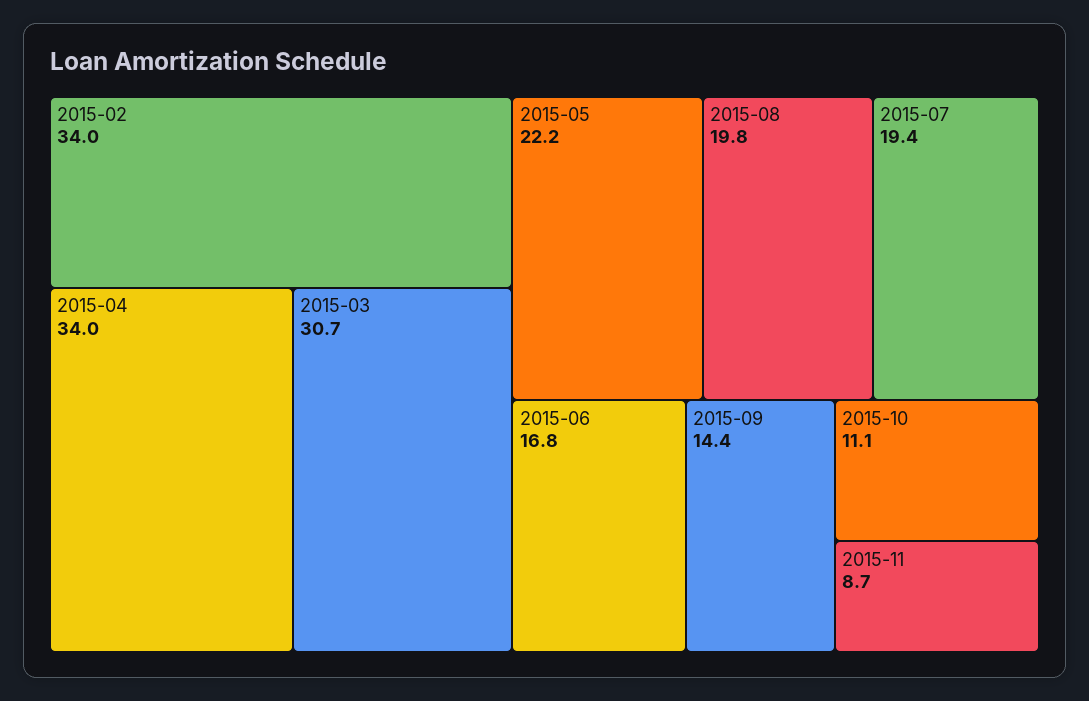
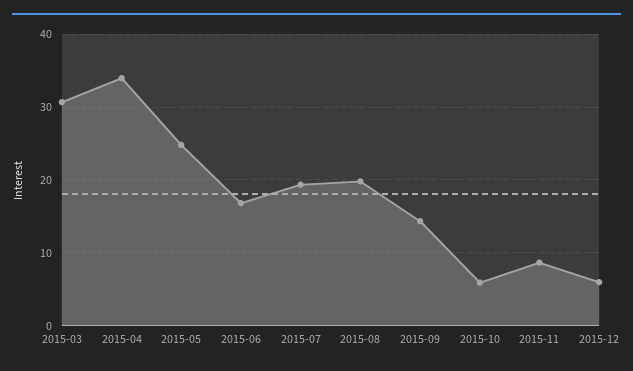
2015-02: 34 -> none
2015-05: 22.2 -> 25
2015-10: 11.1 -> 6
2015-12: none -> 6

